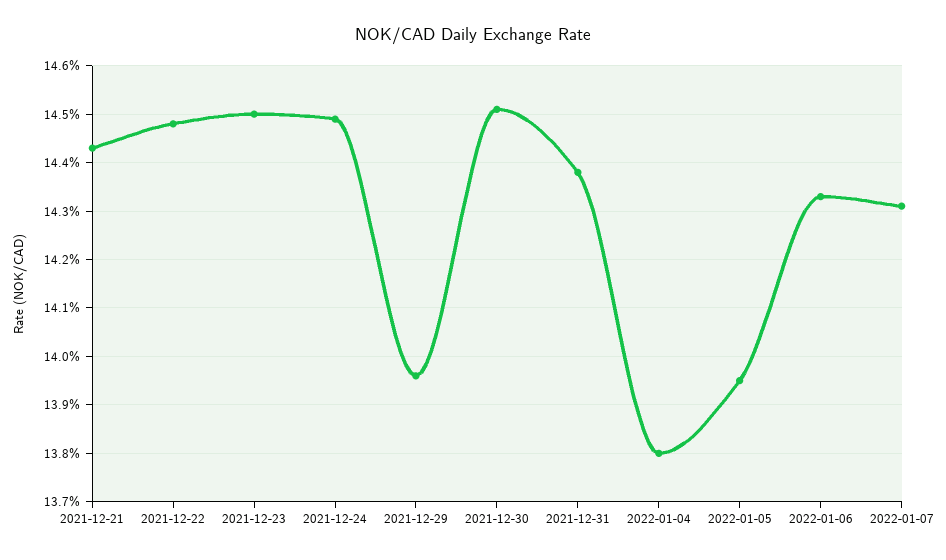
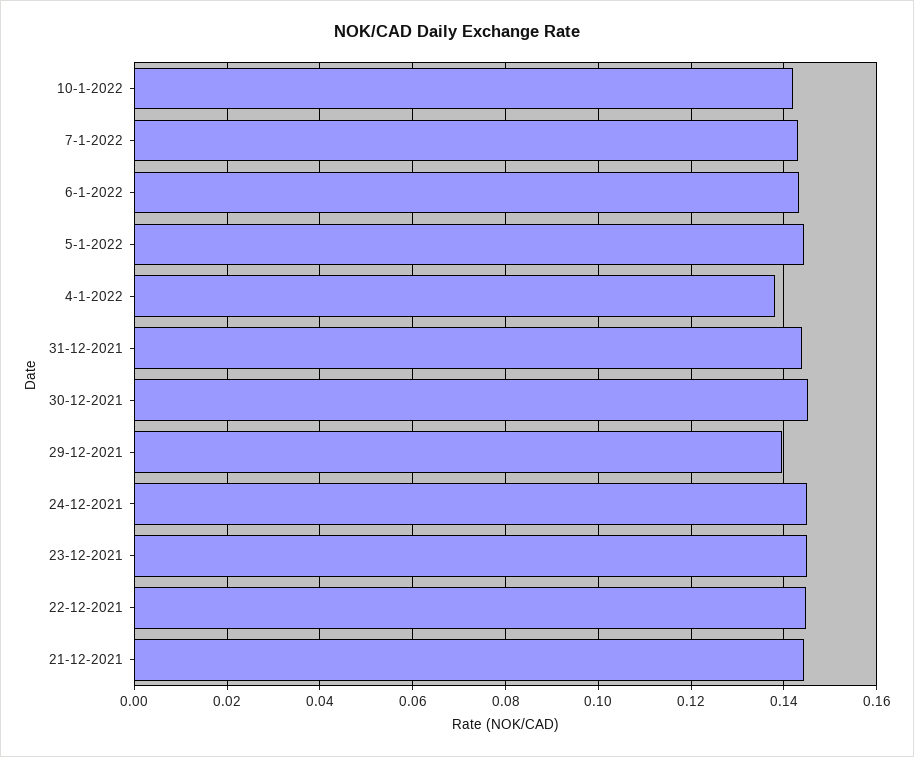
2022-01-05: 0.1395 -> 0.144
10-1-2022: none -> 0.142

